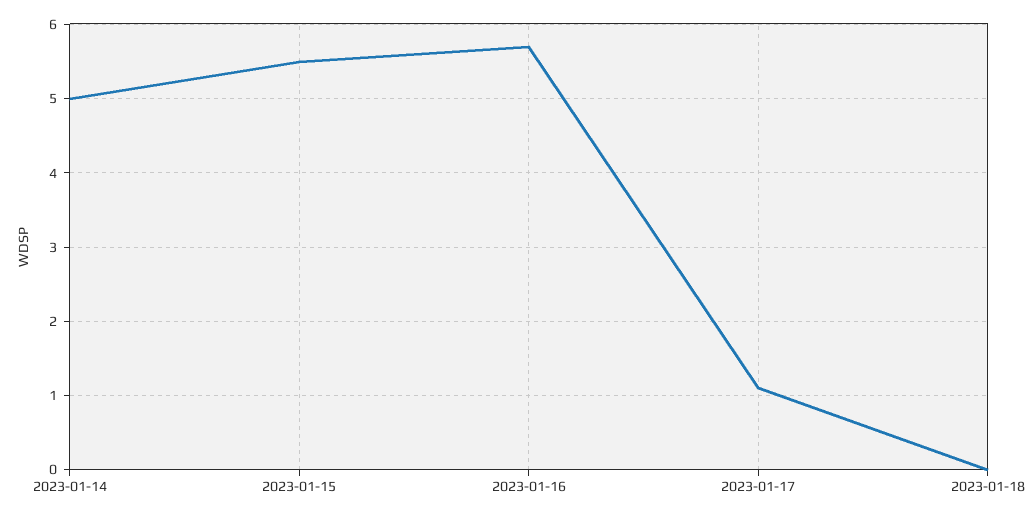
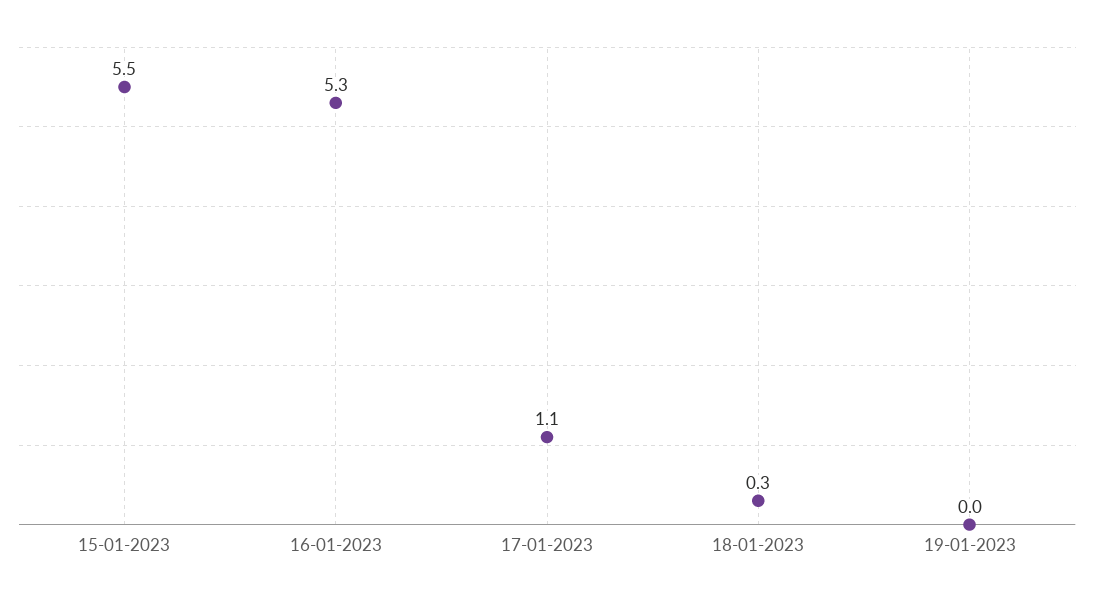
2023-01-14: 5 -> none
2023-01-16: 5.7 -> 5.3
2023-01-18: 0 -> 0.3
19-01-2023: none -> 0

